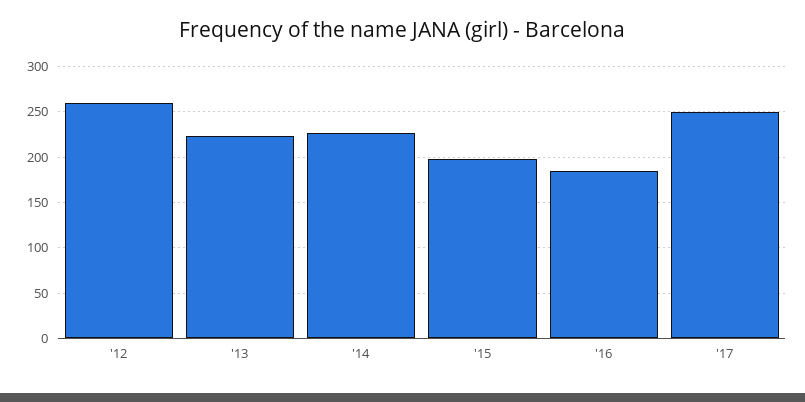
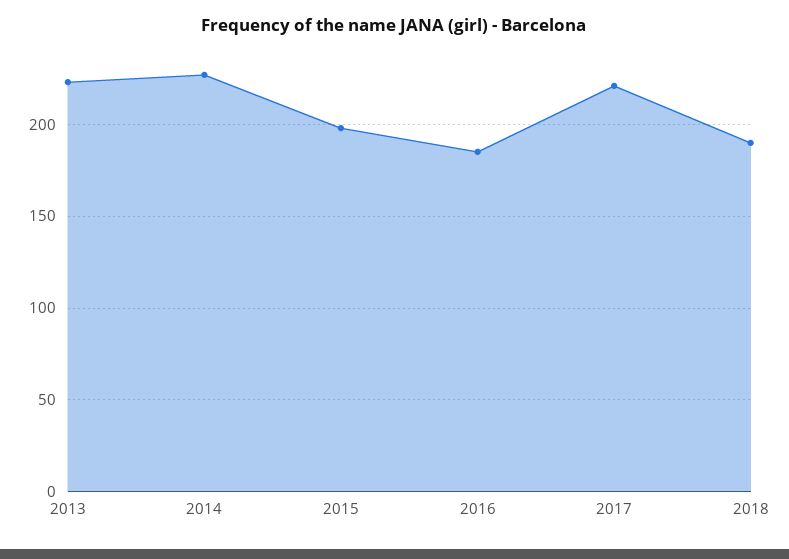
'12: 260 -> none
'17: 250 -> 220
2018: none -> 190

